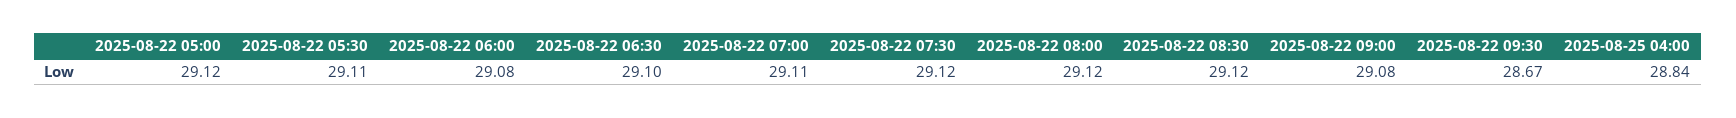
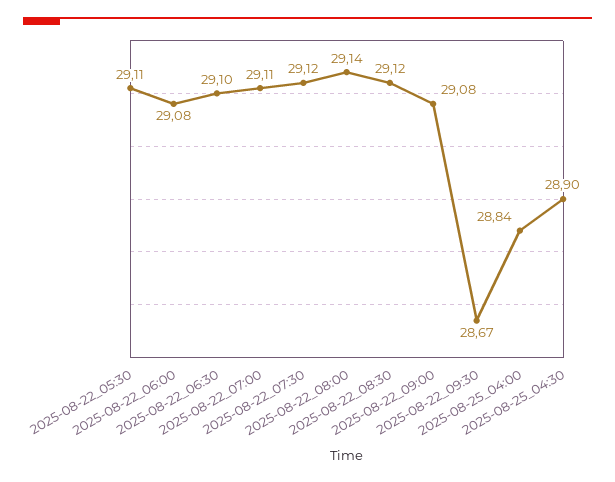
2025-08-22 05:00: 29.12 -> none
2025-08-22 08:00: 29.12 -> 29.14
2025-08-25_04:30: none -> 28.9

